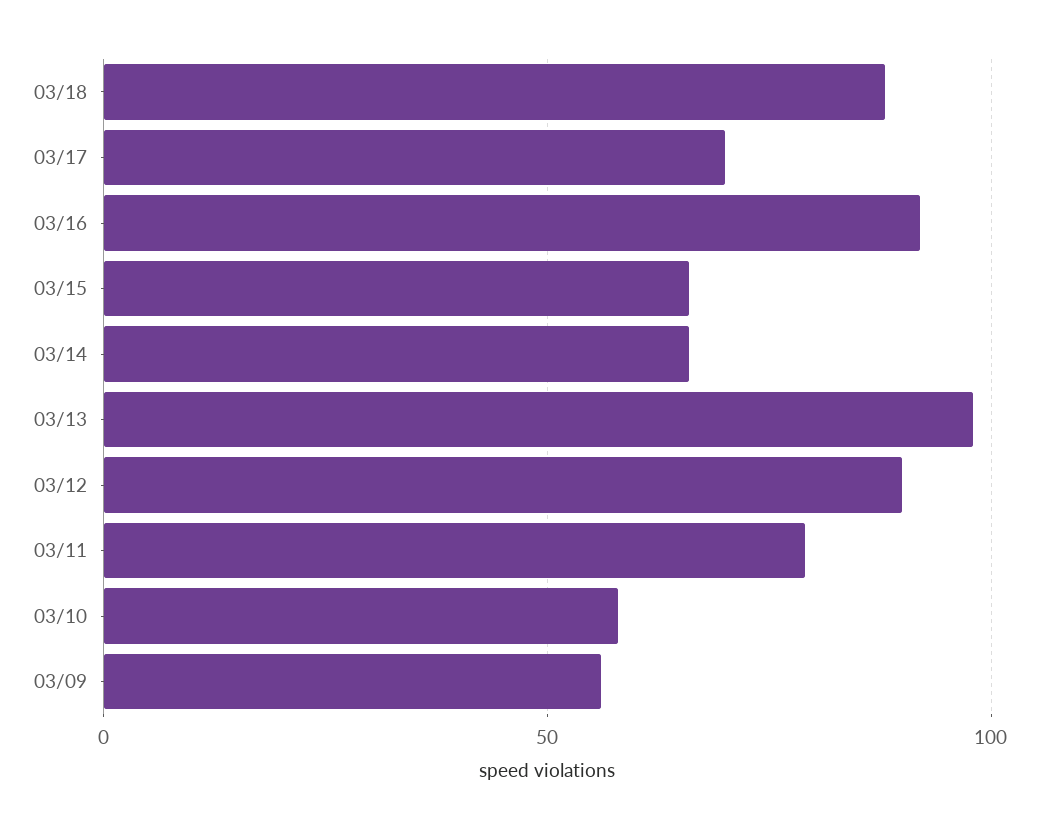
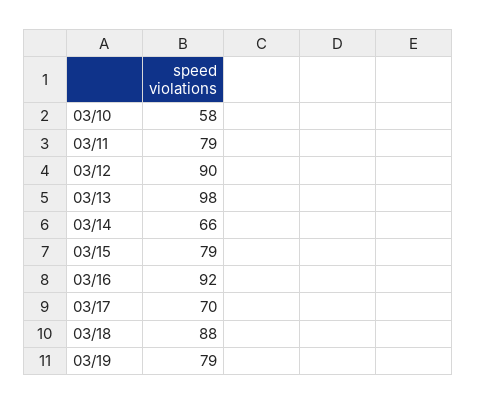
03/15: 65 -> 79
03/09: 55 -> none
03/19: none -> 79

